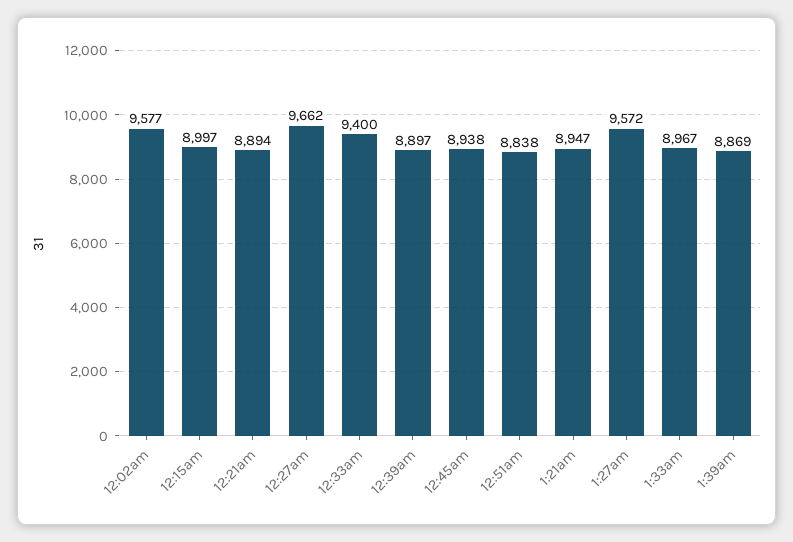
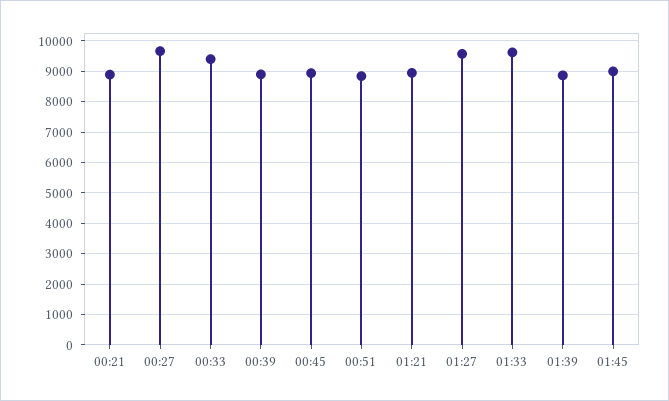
12:02am: 9577 -> none
12:15am: 8997 -> none
1:33am: 8967 -> 9600
01:45: none -> 9000

